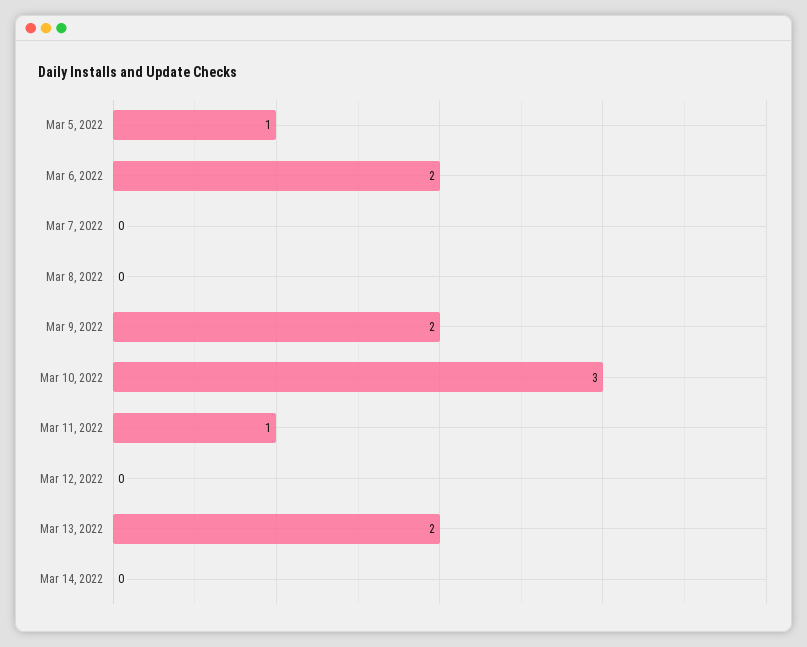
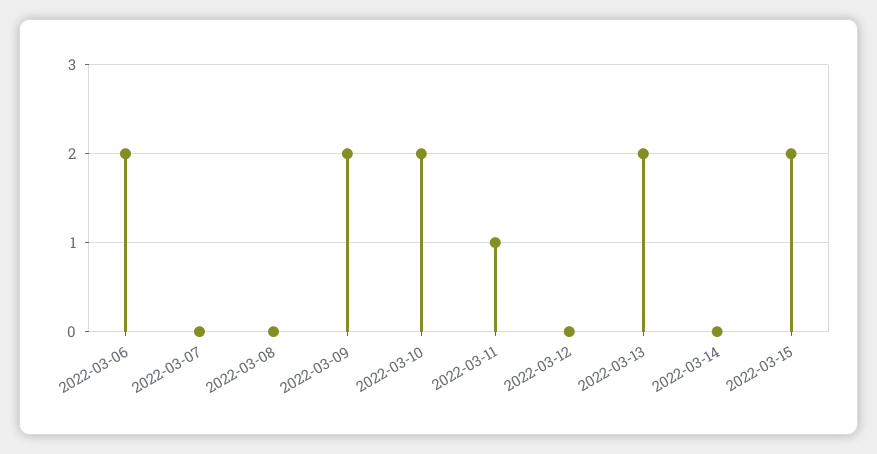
Mar 5, 2022: 1 -> none
Mar 10, 2022: 3 -> 2
2022-03-15: none -> 2

